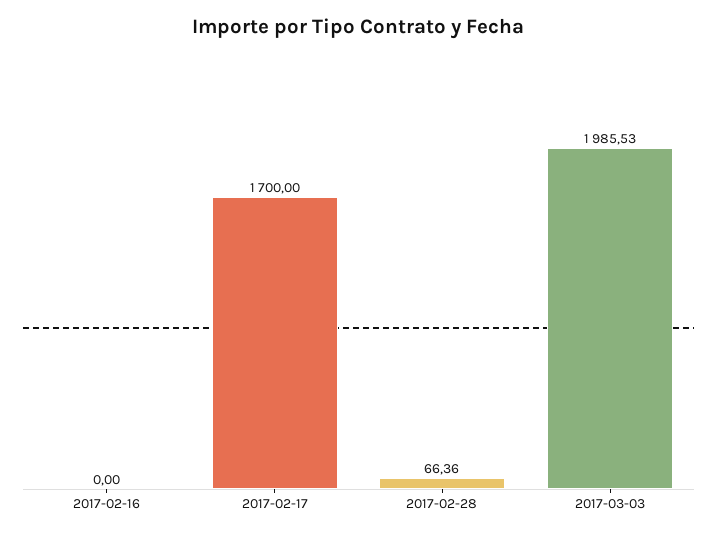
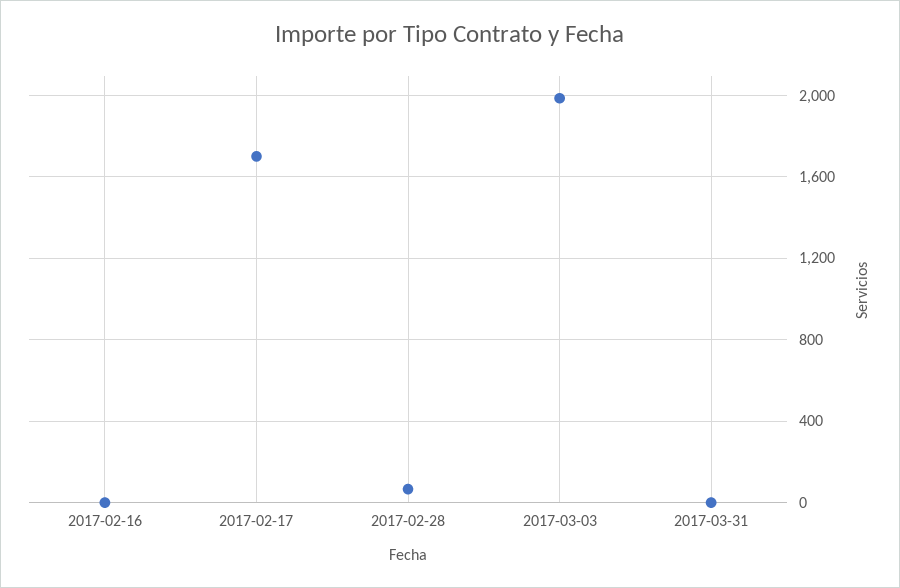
2017-03-31: none -> 0

